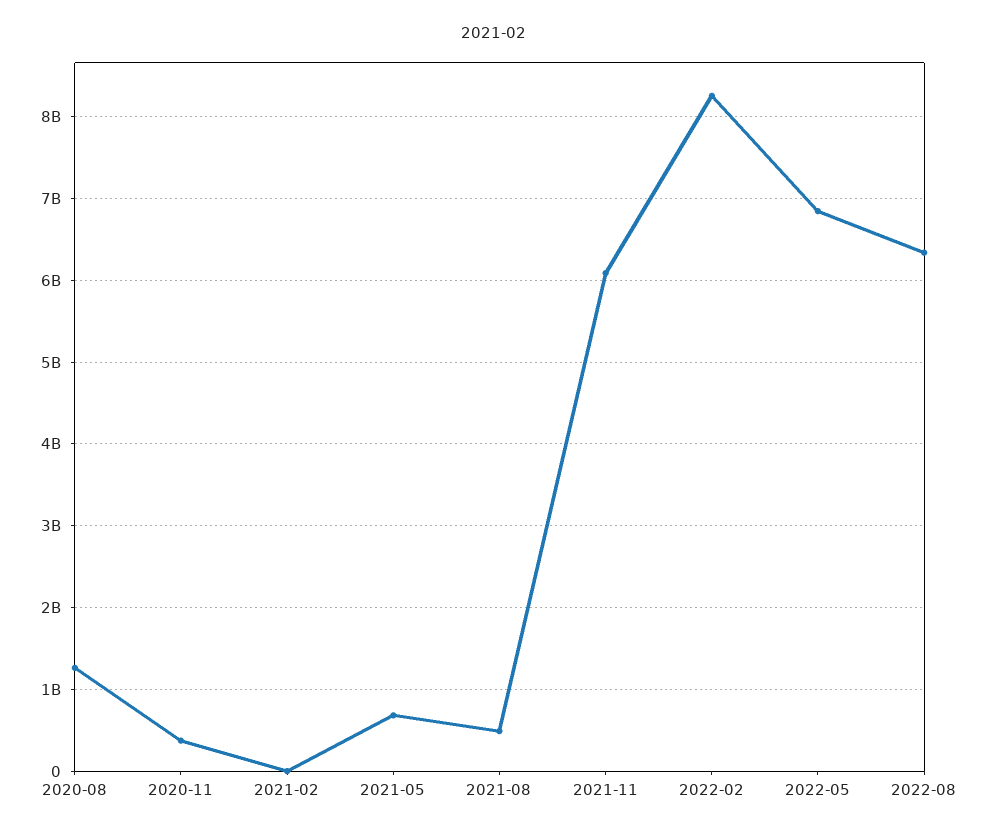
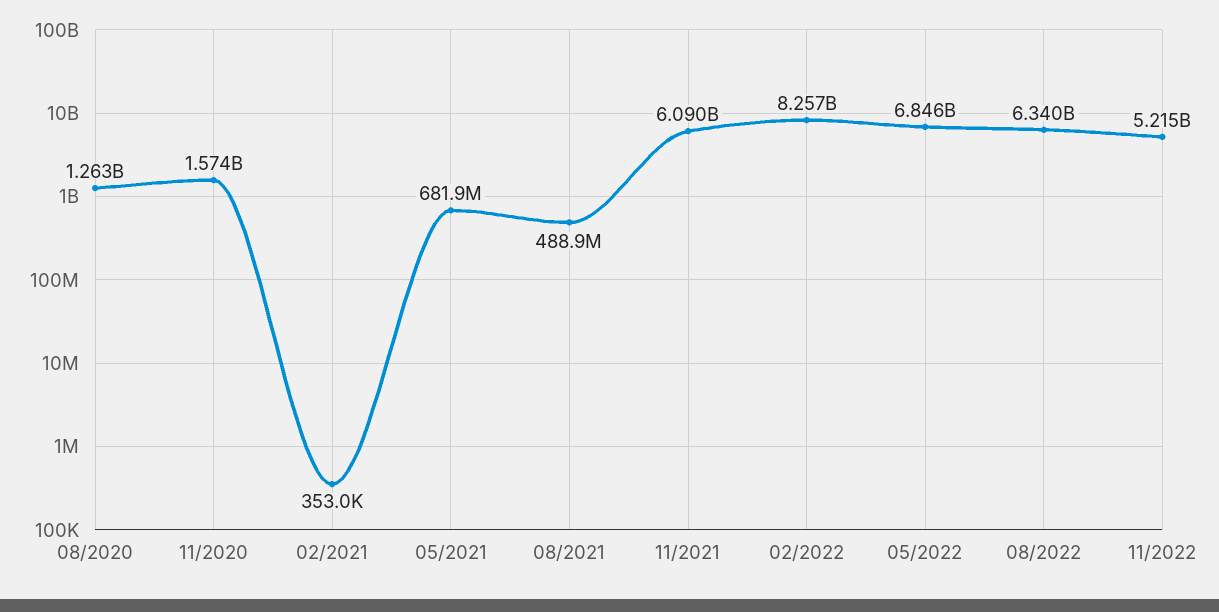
2020-11: 400000000 -> 1574000000
11/2022: none -> 5215000000

